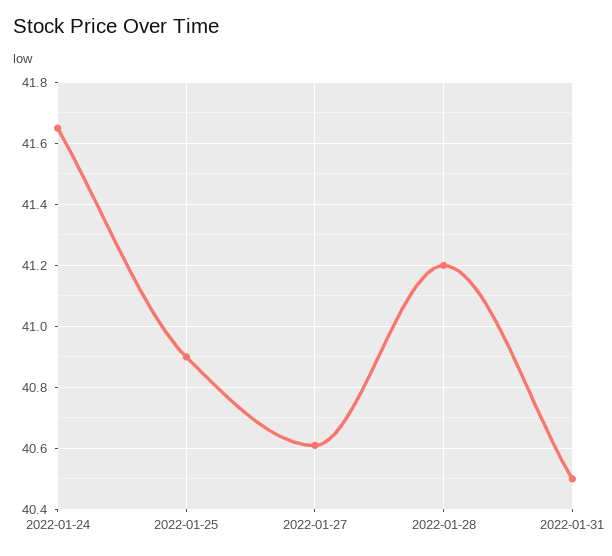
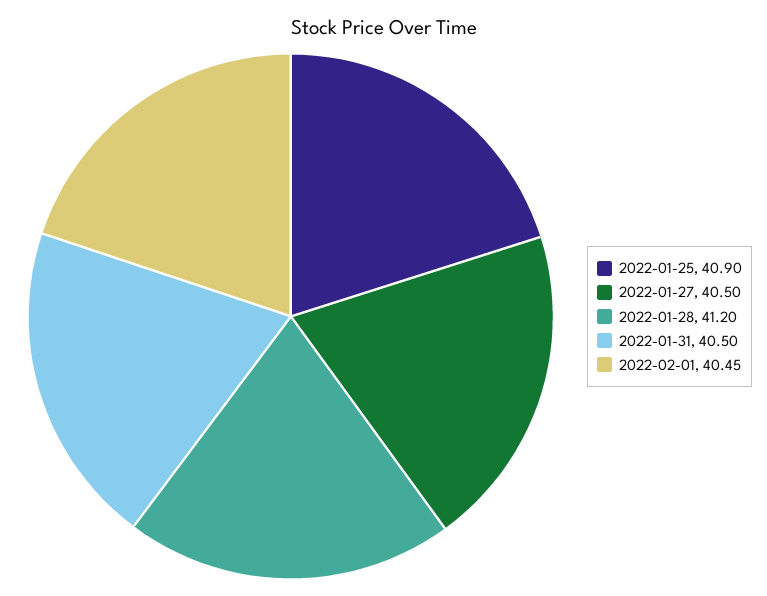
2022-01-24: 41.65 -> none
2022-01-27: 40.6 -> 40.5
2022-02-01: none -> 40.45

